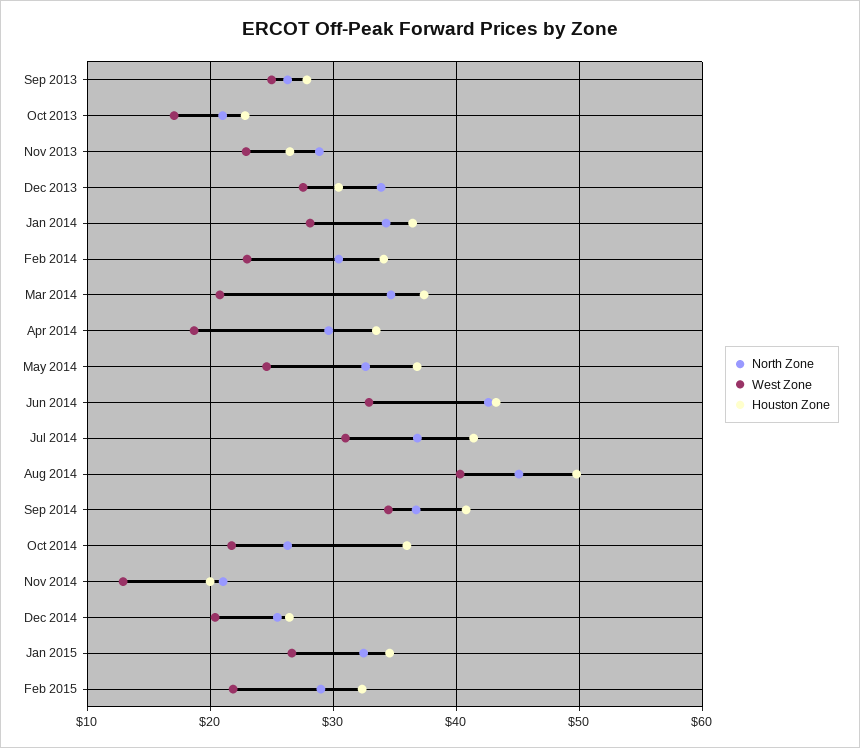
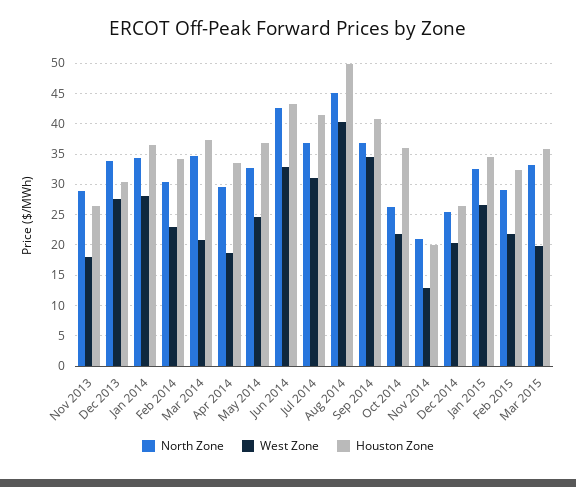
North Zone, Sep 2013: 26 -> none
West Zone, Sep 2013: 25 -> none
Houston Zone, Sep 2013: 28 -> none
North Zone, Oct 2013: 21 -> none
West Zone, Oct 2013: 17 -> none
Houston Zone, Oct 2013: 23 -> none
West Zone, Nov 2013: 23 -> 18
North Zone, Mar 2015: none -> 33
West Zone, Mar 2015: none -> 20
Houston Zone, Mar 2015: none -> 36

